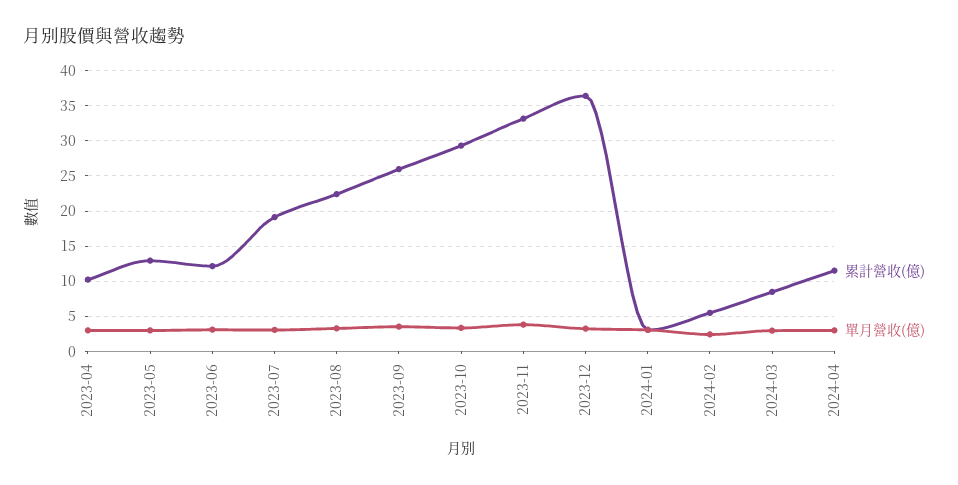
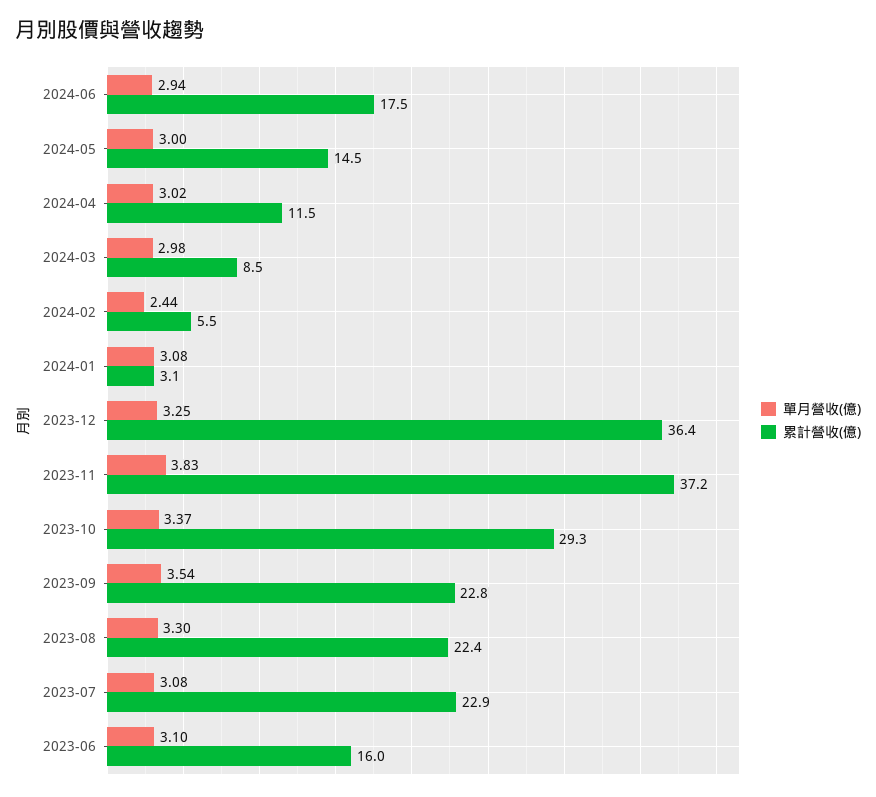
累計營收(億), 2023-04: 10 -> none
單月營收(億), 2023-04: 3 -> none
累計營收(億), 2023-05: 13 -> none
單月營收(億), 2023-05: 3 -> none
累計營收(億), 2023-06: 12 -> 16
累計營收(億), 2023-07: 19 -> 22.9
累計營收(億), 2023-09: 26 -> 22.8
累計營收(億), 2023-11: 33 -> 37.2
單月營收(億), 2024-06: none -> 2.94
累計營收(億), 2024-06: none -> 17.5
單月營收(億), 2024-05: none -> 3
累計營收(億), 2024-05: none -> 14.5

